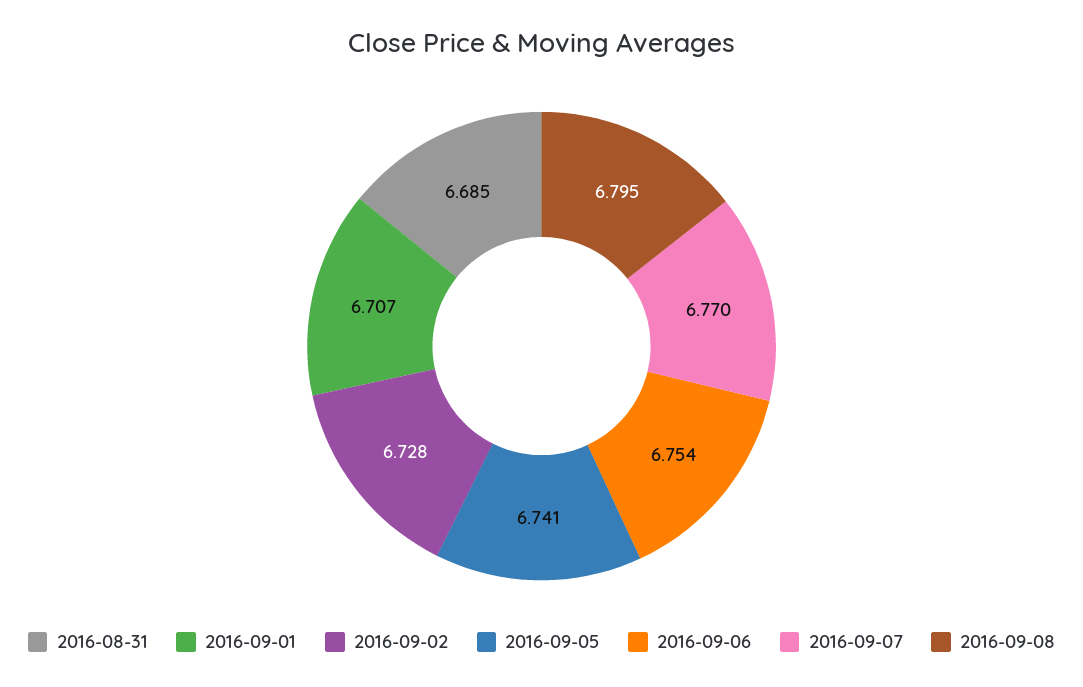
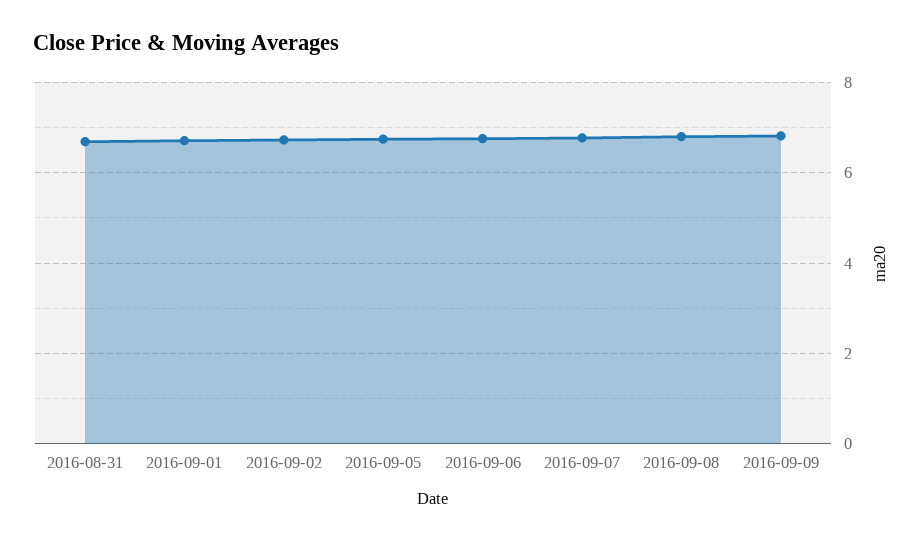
2016-09-09: none -> 6.8

